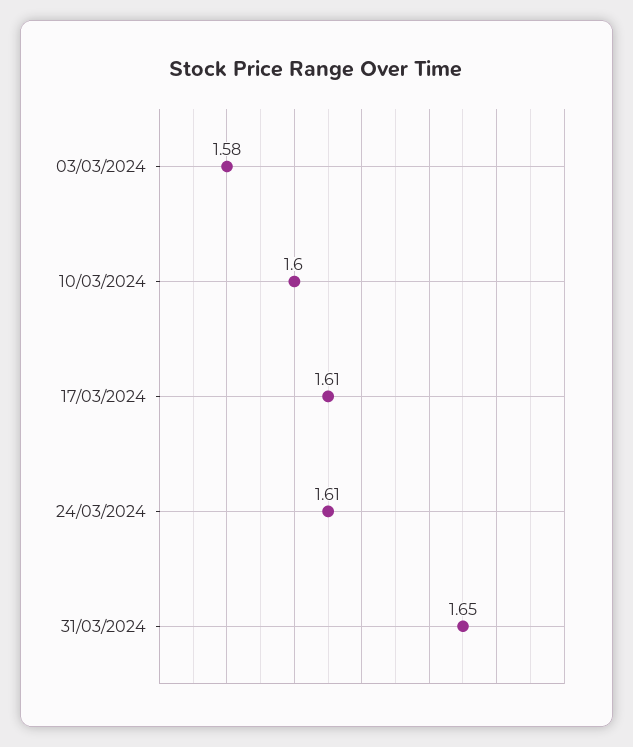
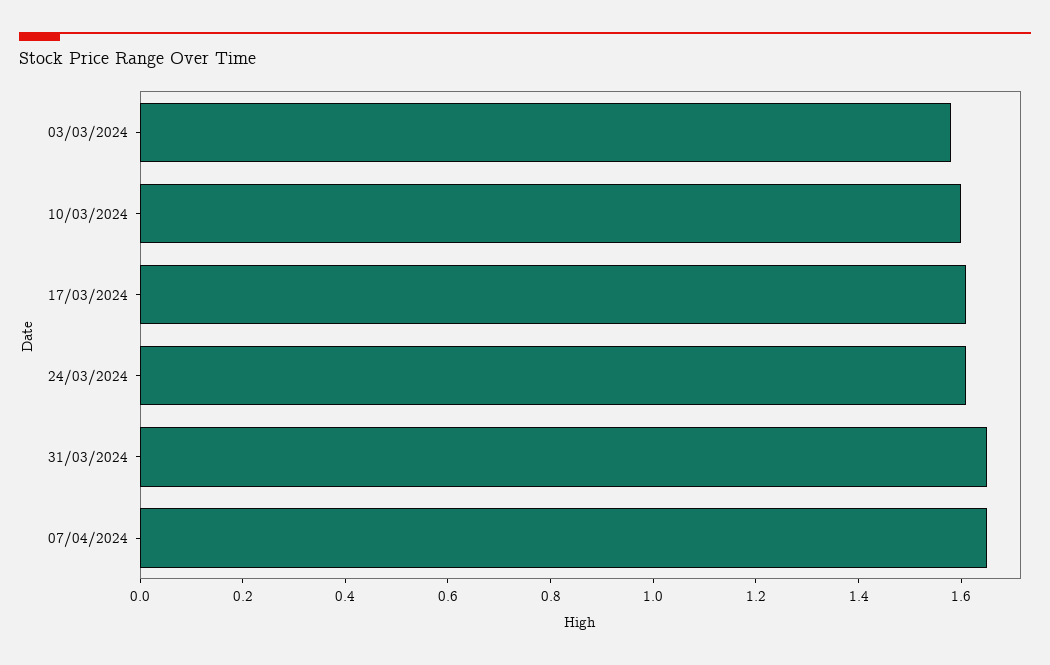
07/04/2024: none -> 1.65

